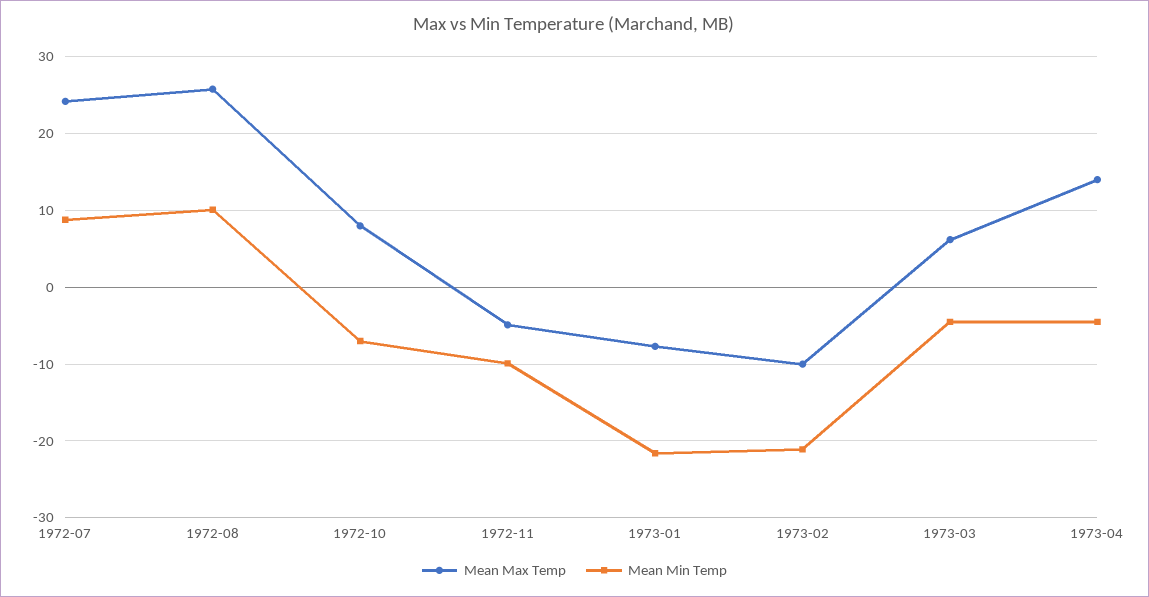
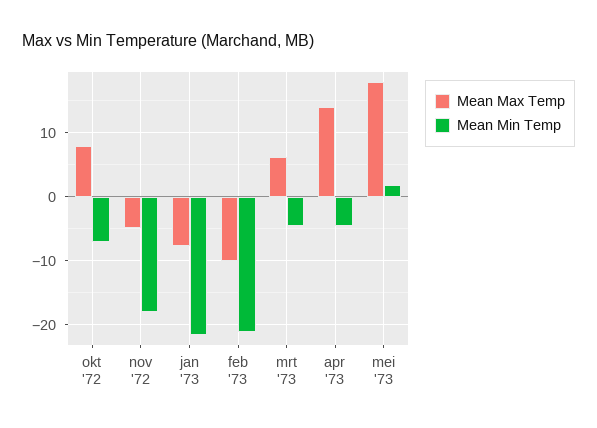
Mean Max Temp, 1972-07: 24 -> none
Mean Min Temp, 1972-07: 9 -> none
Mean Max Temp, 1972-08: 26 -> none
Mean Min Temp, 1972-08: 10 -> none
Mean Min Temp, 1972-11: -10 -> -18
Mean Max Temp, mei '73: none -> 18
Mean Min Temp, mei '73: none -> 2

